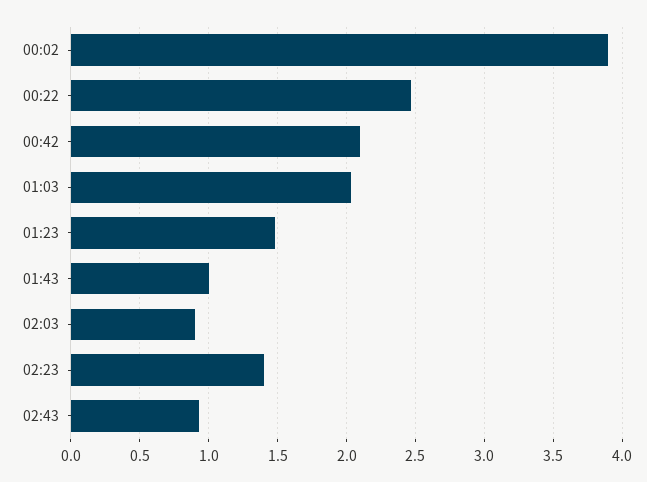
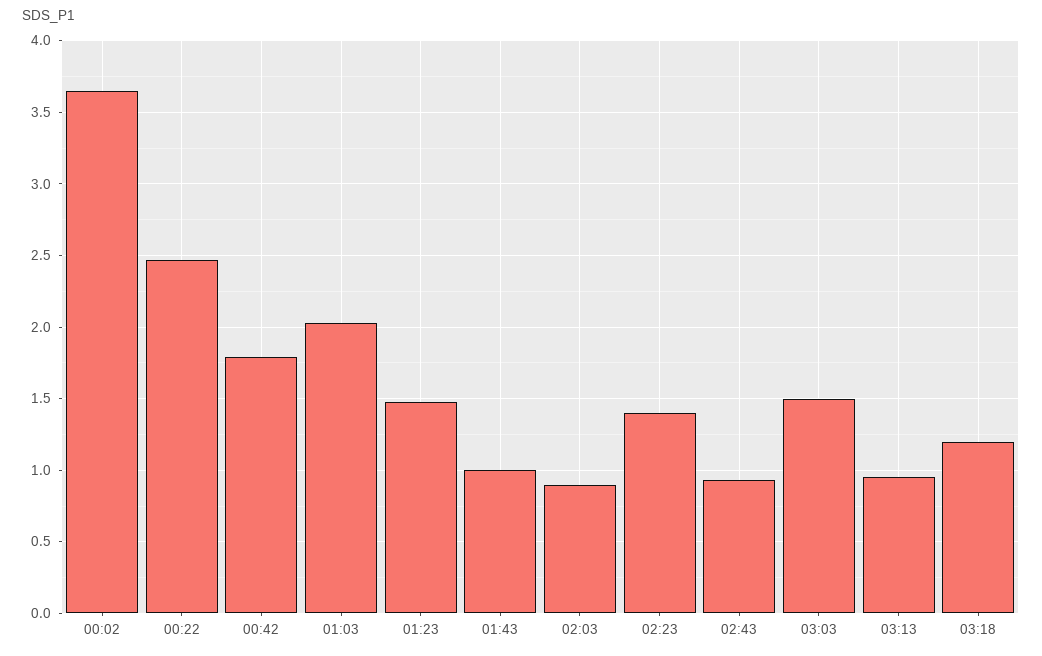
00:02: 3.9 -> 3.65
00:42: 2.1 -> 1.8
03:03: none -> 1.5
03:13: none -> 0.95
03:18: none -> 1.2

